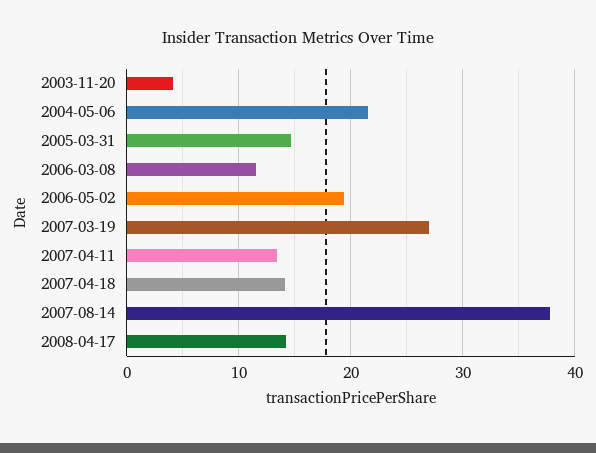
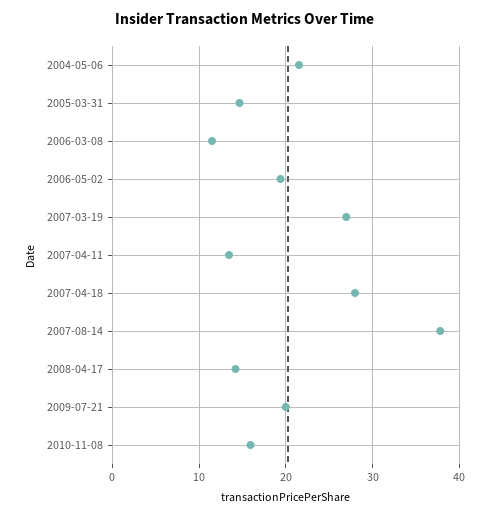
2003-11-20: 4 -> none
2007-04-18: 14 -> 28
2009-07-21: none -> 20
2010-11-08: none -> 16

